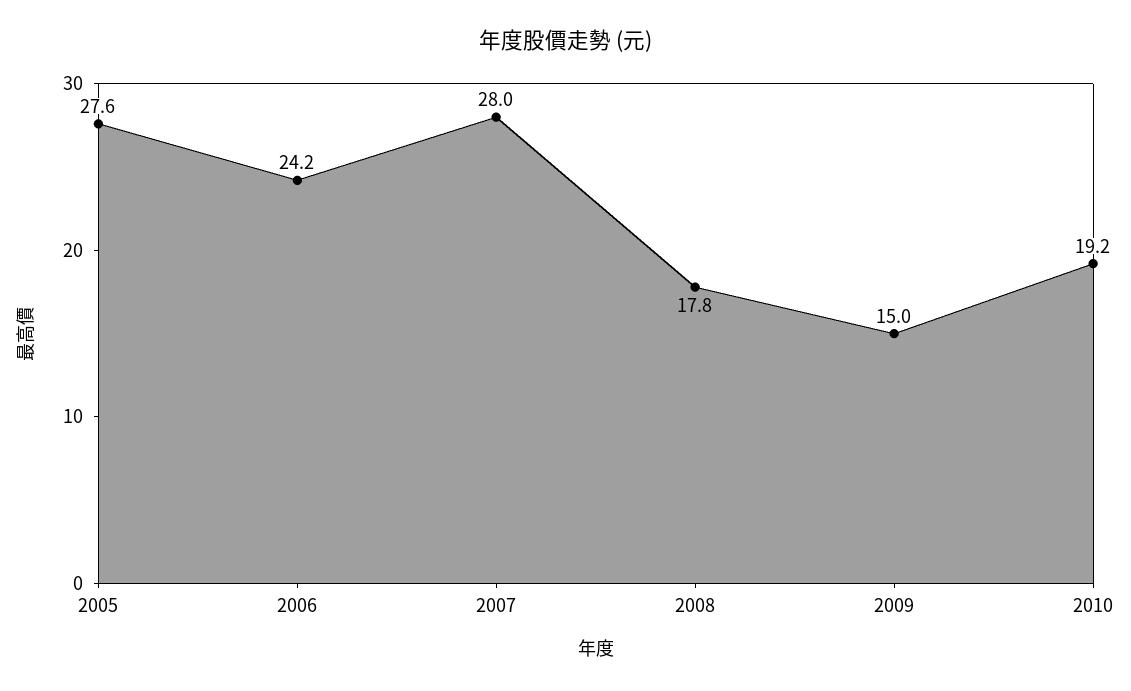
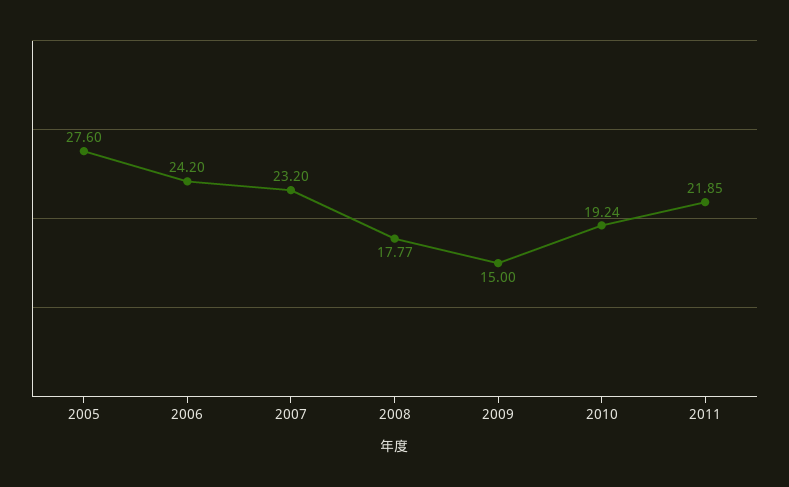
2007: 28 -> 23.2
2011: none -> 21.85

